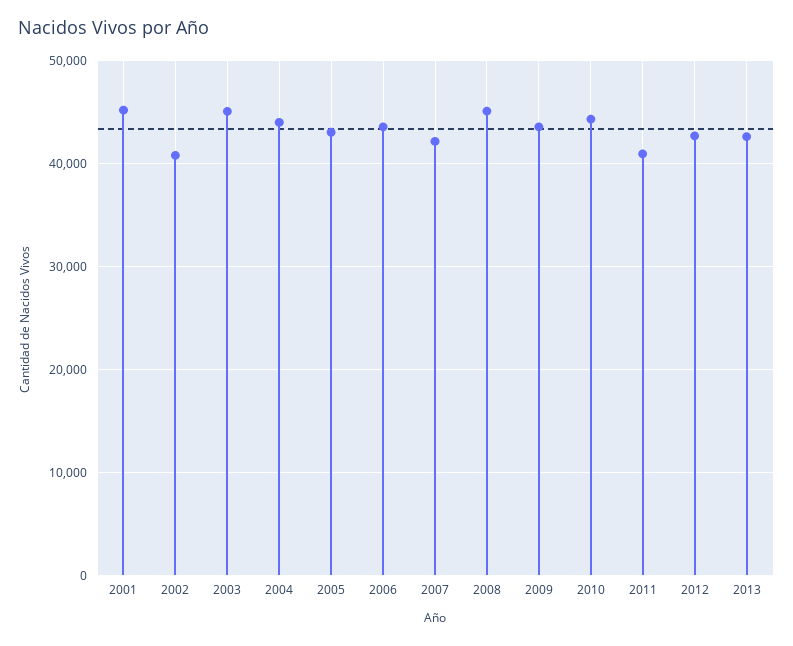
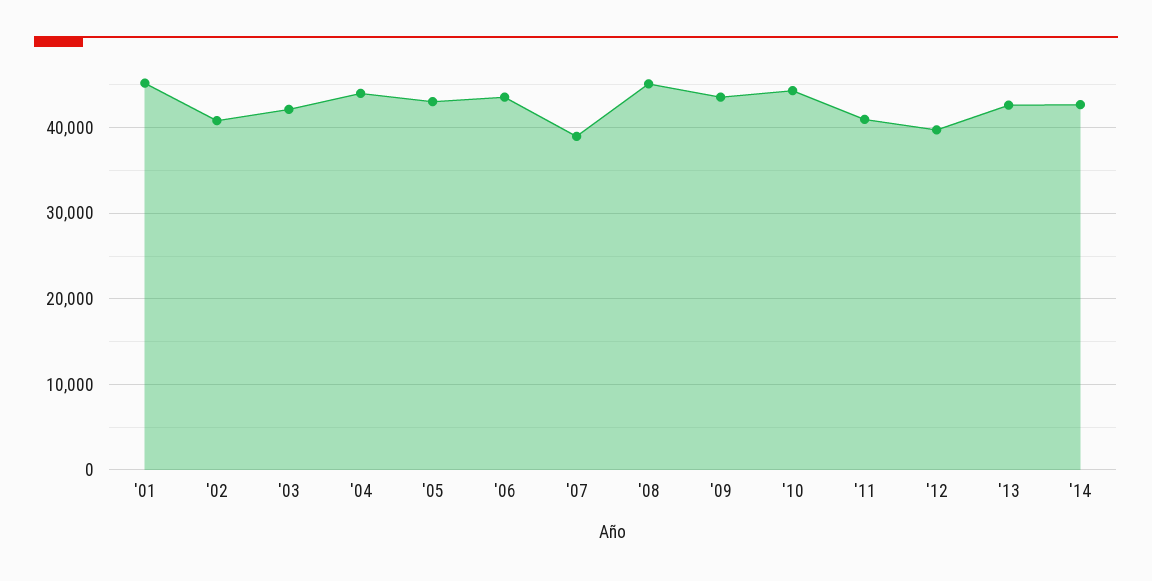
2003: 45000 -> 42000
2007: 42000 -> 39000
2012: 43000 -> 40000
'14: none -> 43000

